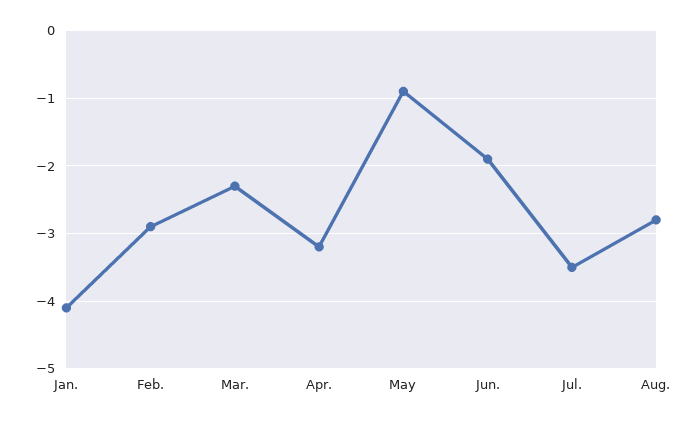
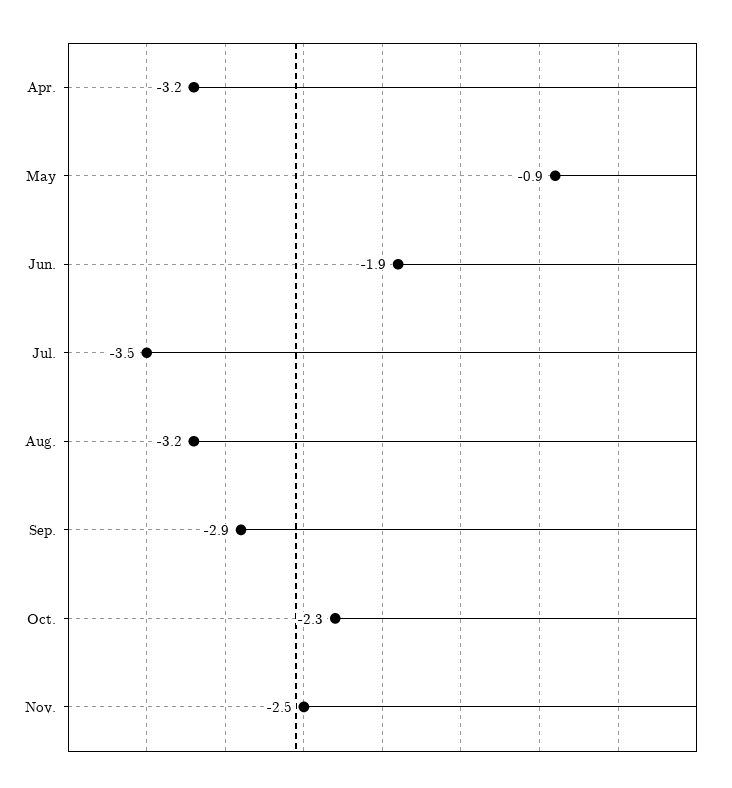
Jan.: -4.1 -> none
Feb.: -2.9 -> none
Mar.: -2.3 -> none
Aug.: -2.8 -> -3.2
Sep.: none -> -2.9
Oct.: none -> -2.3
Nov.: none -> -2.5

